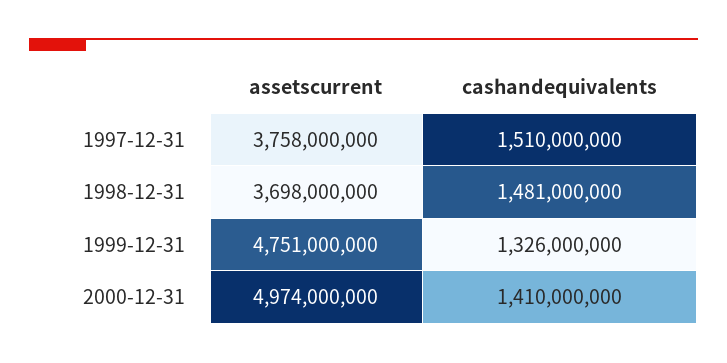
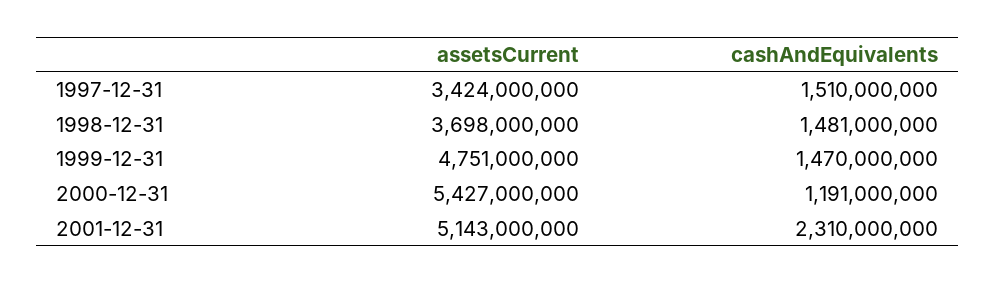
assetscurrent, 1997-12-31: 3758000000 -> 3424000000
cashandequivalents, 1999-12-31: 1326000000 -> 1470000000
assetscurrent, 2000-12-31: 4974000000 -> 5427000000
cashandequivalents, 2000-12-31: 1410000000 -> 1191000000
assetscurrent, 2001-12-31: none -> 5143000000
cashandequivalents, 2001-12-31: none -> 2310000000

